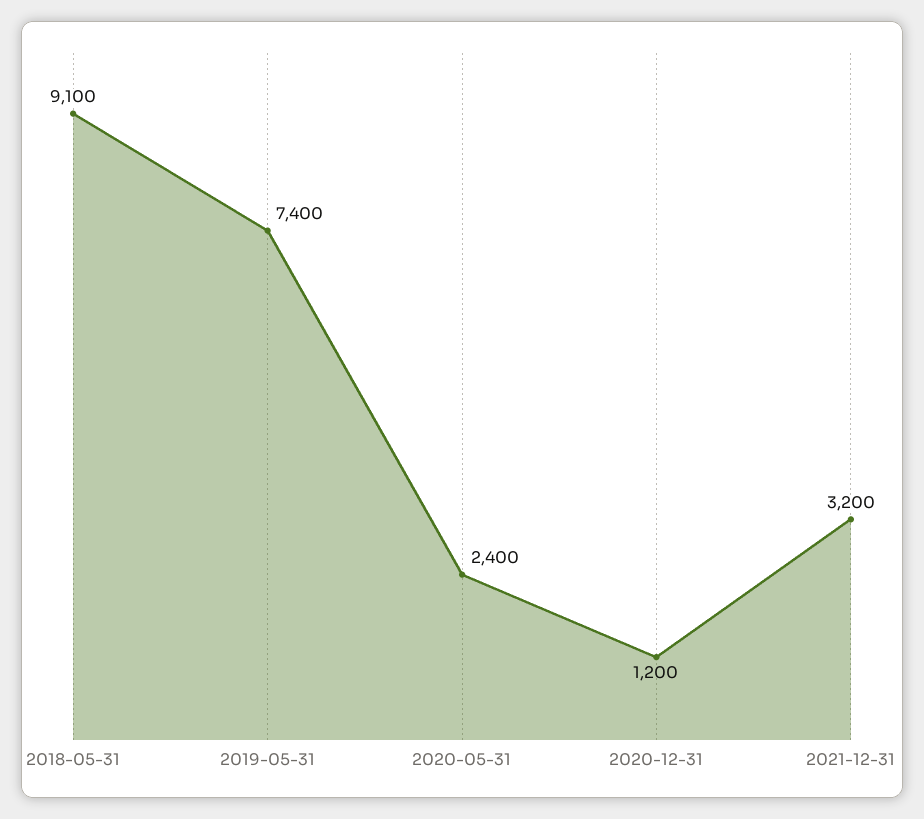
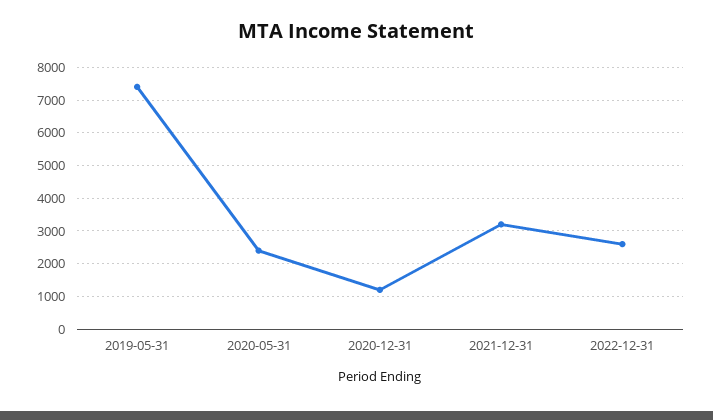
2018-05-31: 9100 -> none
2022-12-31: none -> 2600

